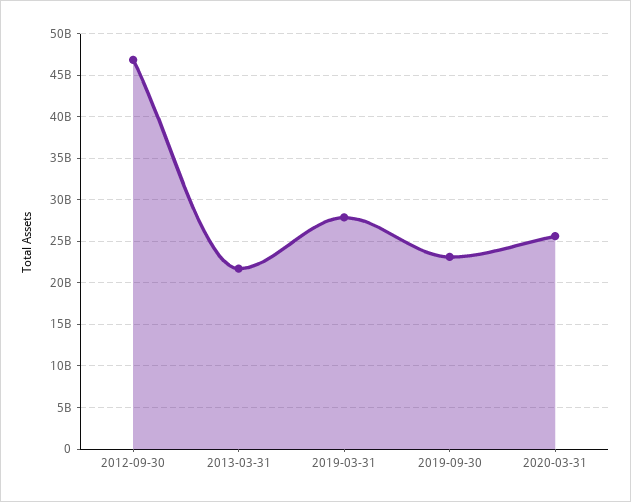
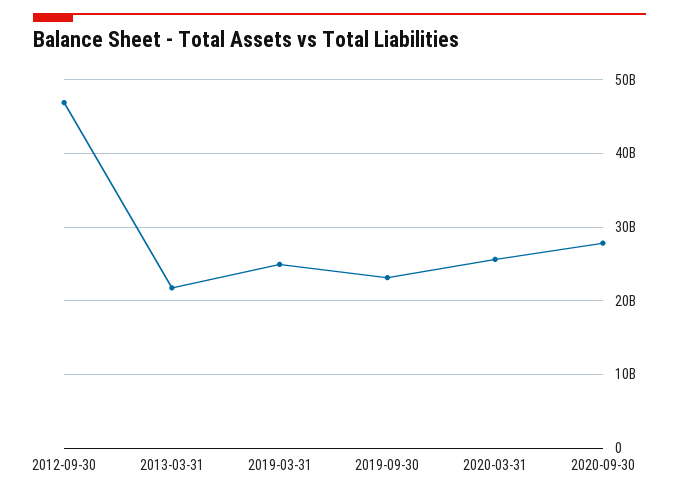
2019-03-31: 28000000000 -> 25000000000
2020-09-30: none -> 28000000000

